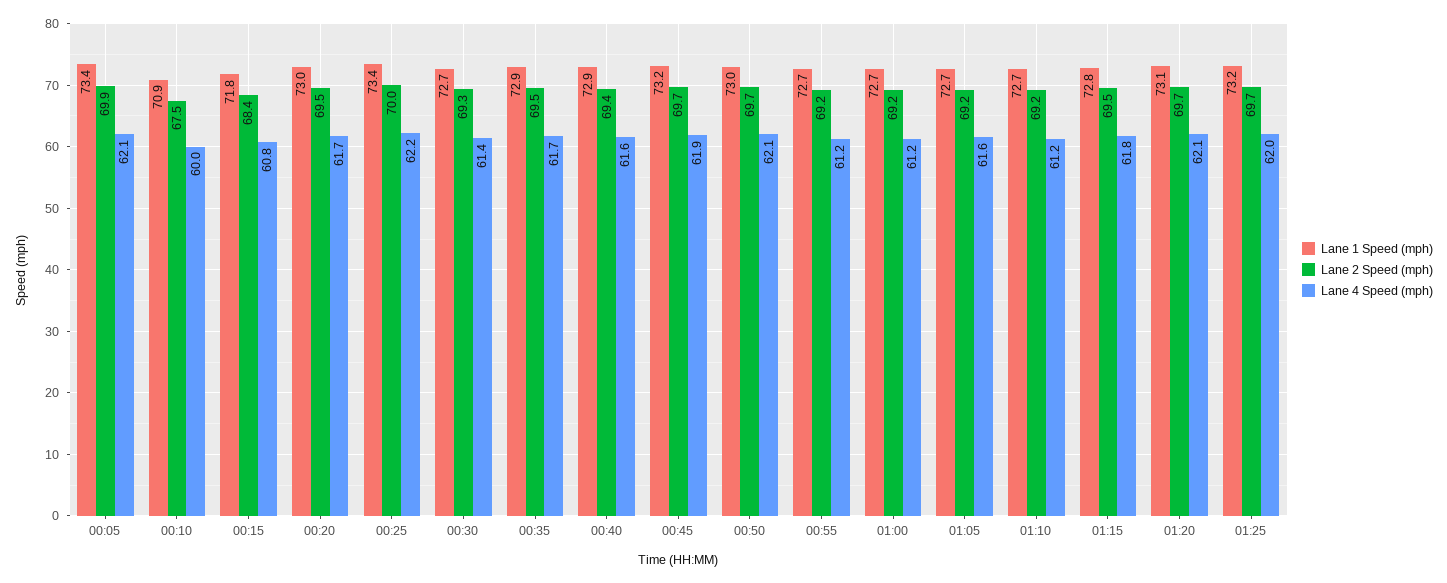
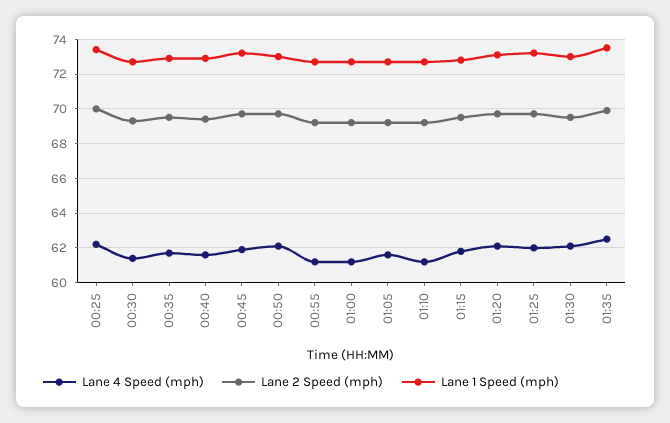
Lane 1 Speed (mph), 00:05: 73.4 -> none
Lane 2 Speed (mph), 00:05: 69.9 -> none
Lane 4 Speed (mph), 00:05: 62.1 -> none
Lane 1 Speed (mph), 00:10: 70.9 -> none
Lane 2 Speed (mph), 00:10: 67.5 -> none
Lane 4 Speed (mph), 00:10: 60 -> none
Lane 1 Speed (mph), 00:15: 71.8 -> none
Lane 2 Speed (mph), 00:15: 68.4 -> none
Lane 4 Speed (mph), 00:15: 60.8 -> none
Lane 1 Speed (mph), 00:20: 73 -> none
Lane 2 Speed (mph), 00:20: 69.5 -> none
Lane 4 Speed (mph), 00:20: 61.7 -> none
Lane 4 Speed (mph), 01:30: none -> 62
Lane 2 Speed (mph), 01:30: none -> 69.5
Lane 1 Speed (mph), 01:30: none -> 73
Lane 4 Speed (mph), 01:35: none -> 62.5
Lane 2 Speed (mph), 01:35: none -> 70
Lane 1 Speed (mph), 01:35: none -> 73.5

